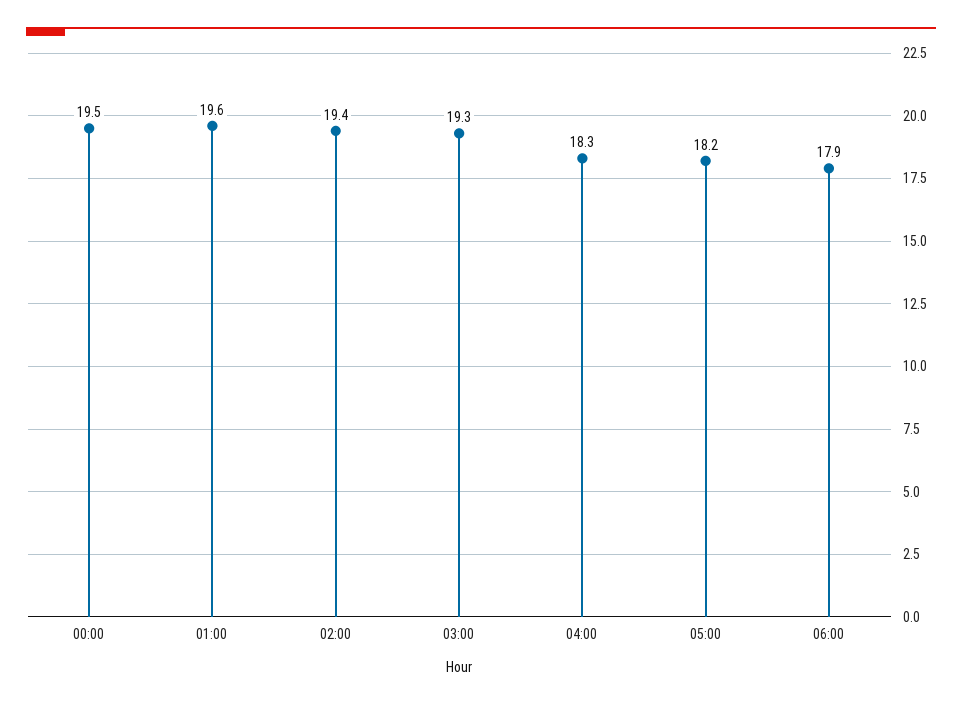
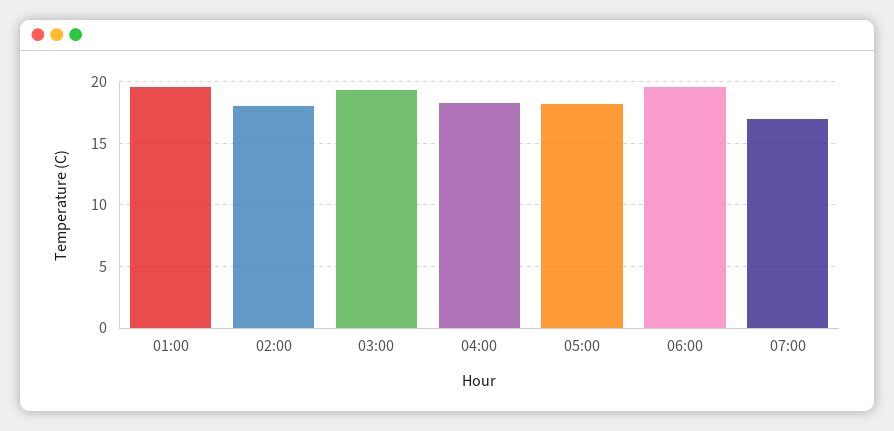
00:00: 19.5 -> none
02:00: 19.4 -> 18
06:00: 17.9 -> 19.5
07:00: none -> 17

